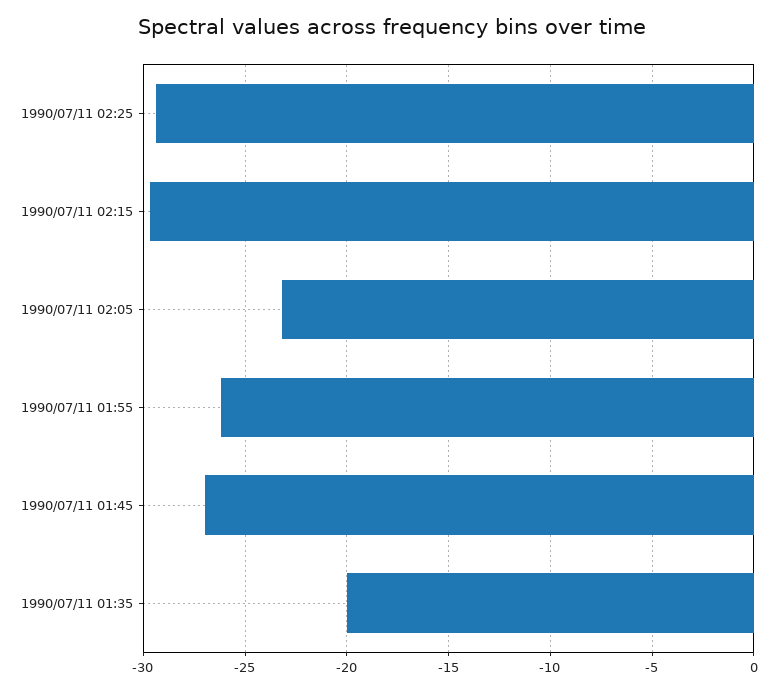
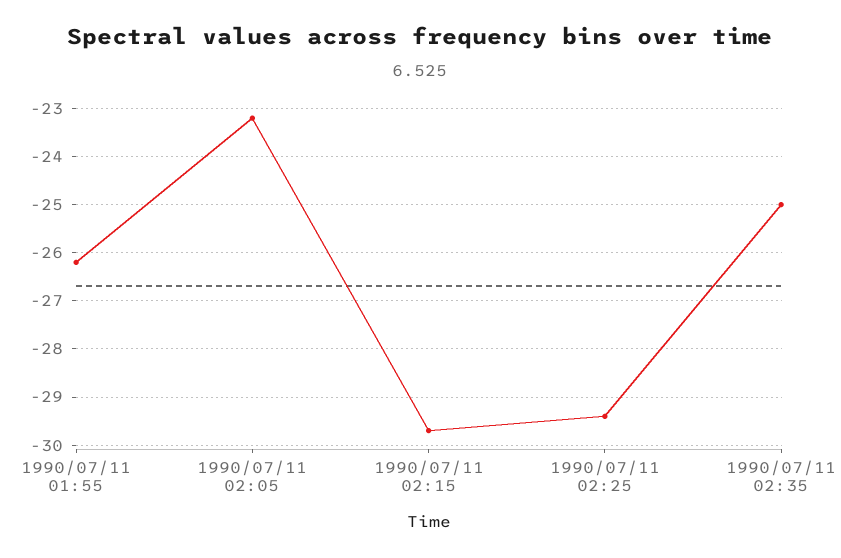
1990/07/11 01:45: -27 -> none
1990/07/11 01:35: -20 -> none
1990/07/11 02:35: none -> -25

